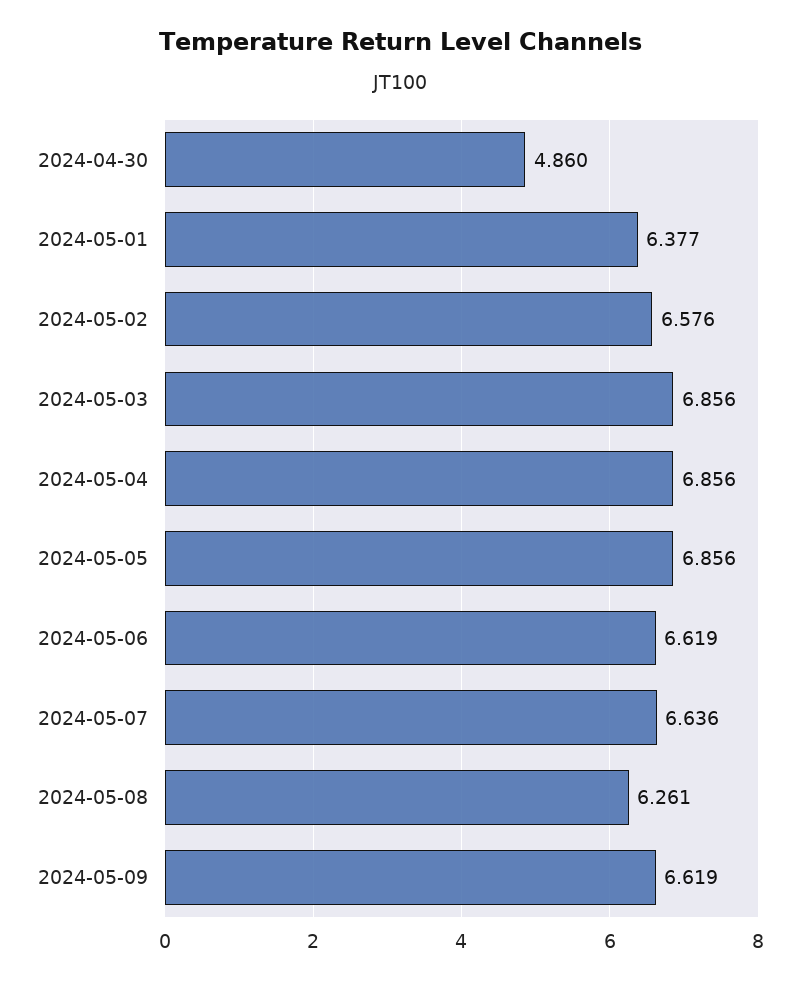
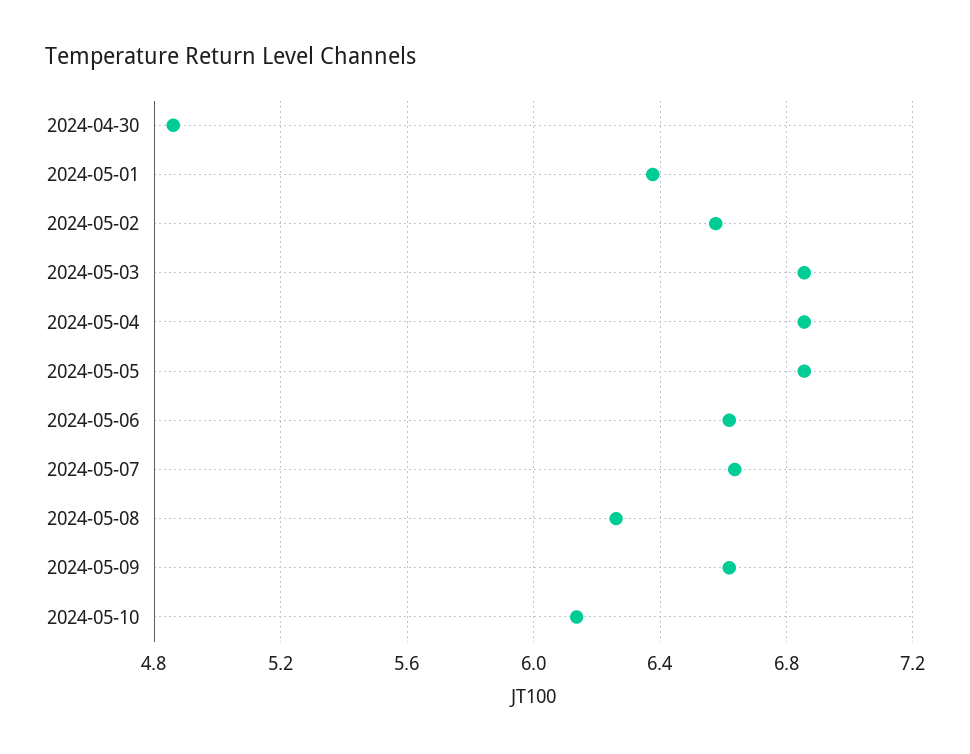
2024-05-10: none -> 6.15

